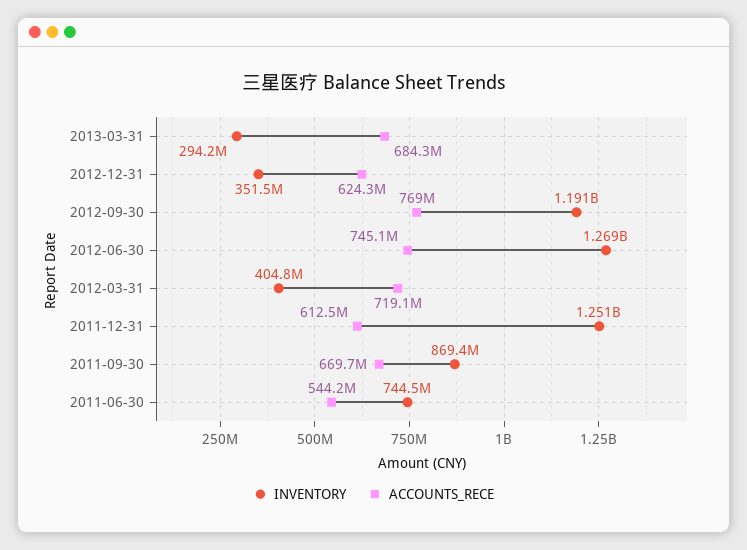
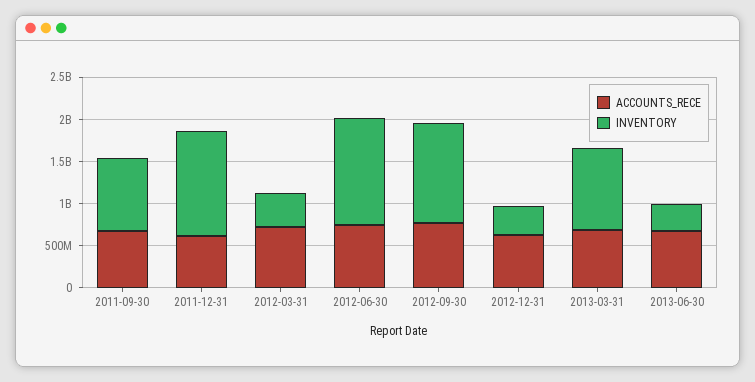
INVENTORY, 2013-03-31: 294200000 -> 1000000000
INVENTORY, 2011-06-30: 744500000 -> none
ACCOUNTS_RECE, 2011-06-30: 544200000 -> none
ACCOUNTS_RECE, 2013-06-30: none -> 700000000
INVENTORY, 2013-06-30: none -> 300000000

